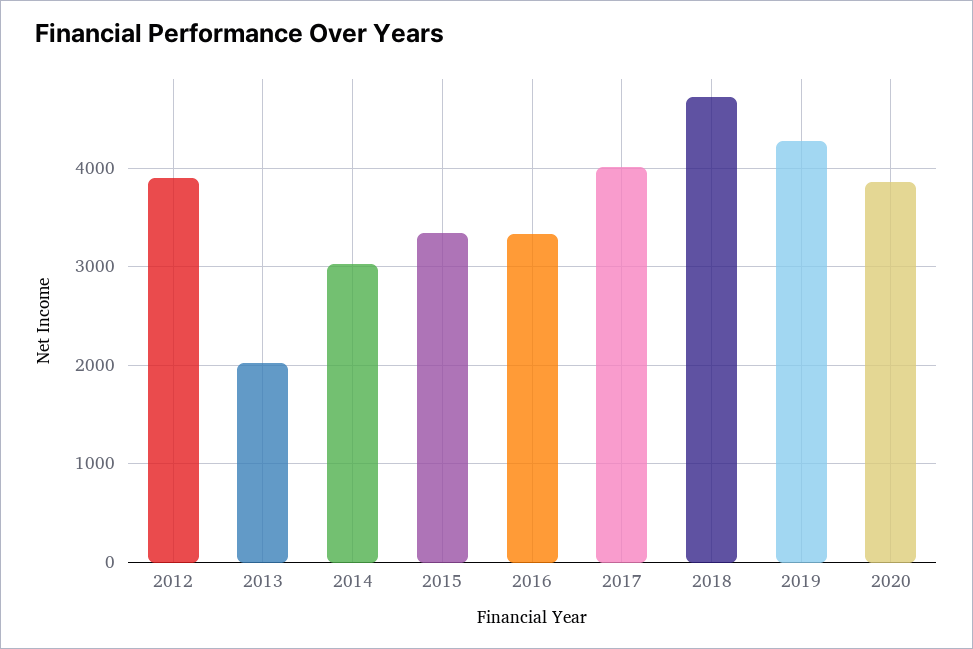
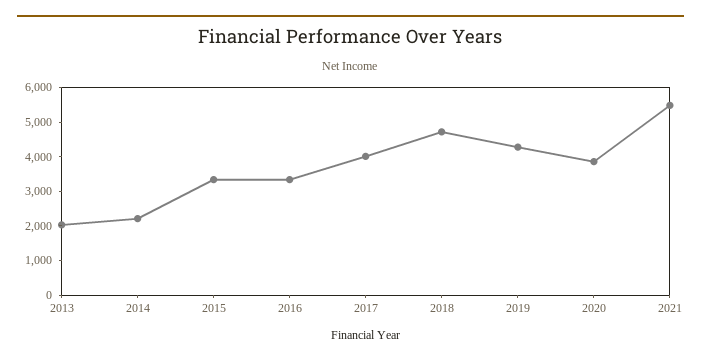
2012: 3900 -> none
2014: 3000 -> 2250
2021: none -> 5500

